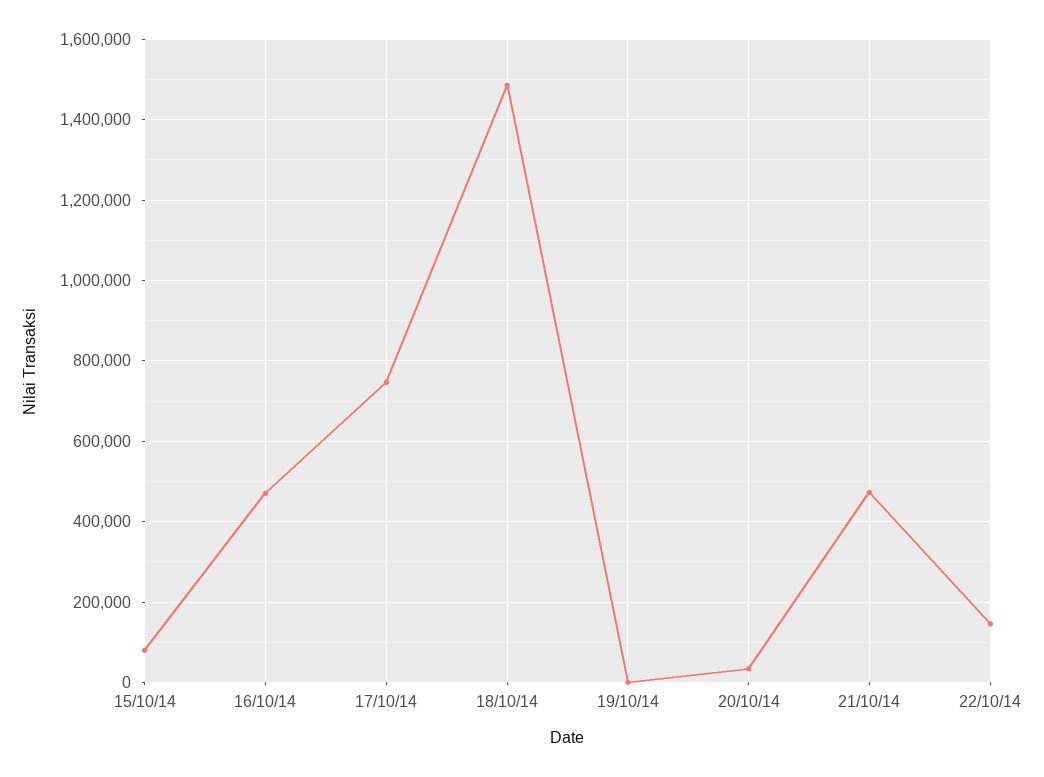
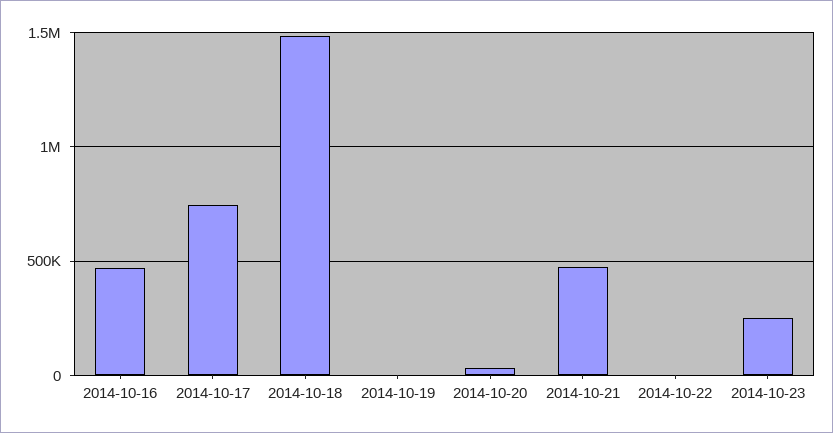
15/10/14: 80000 -> none
22/10/14: 140000 -> 0
2014-10-23: none -> 250000

